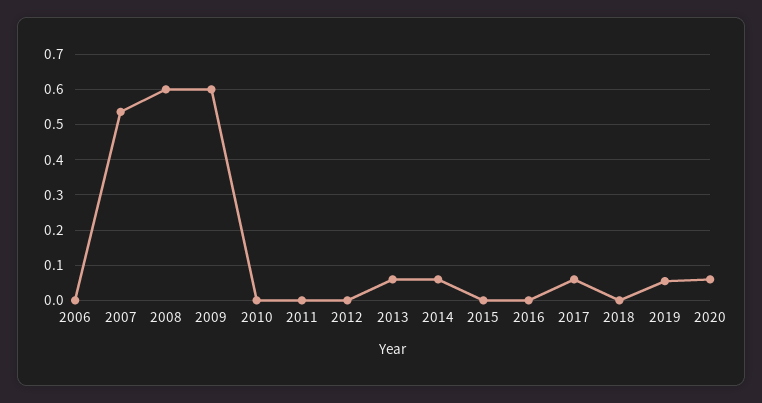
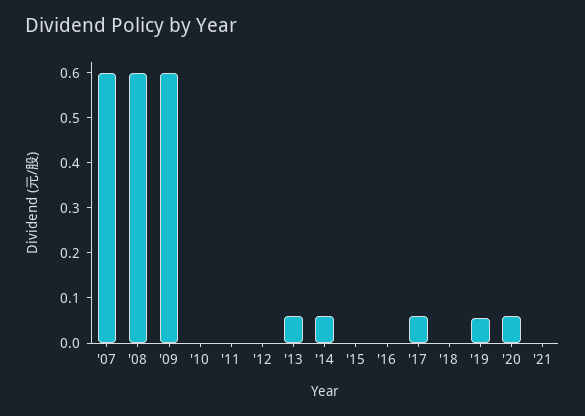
2006: 0 -> none
2007: 0.54 -> 0.6
'21: none -> 0

